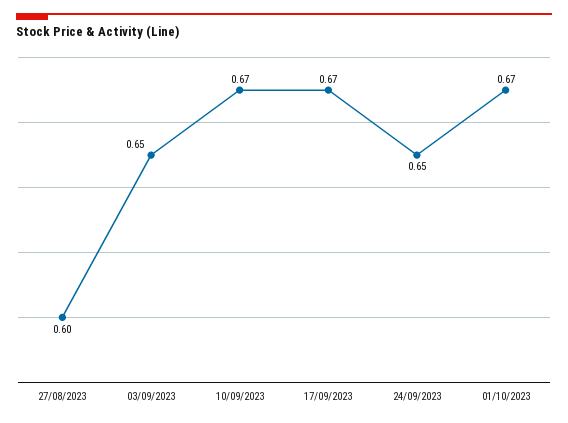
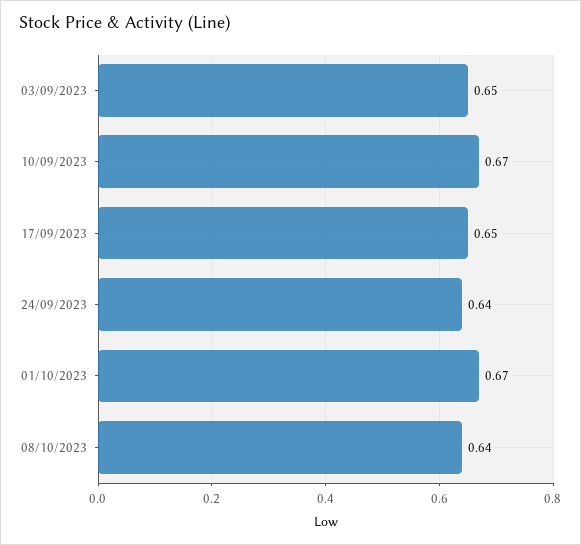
27/08/2023: 0.6 -> none
17/09/2023: 0.67 -> 0.65
24/09/2023: 0.65 -> 0.64
08/10/2023: none -> 0.64

